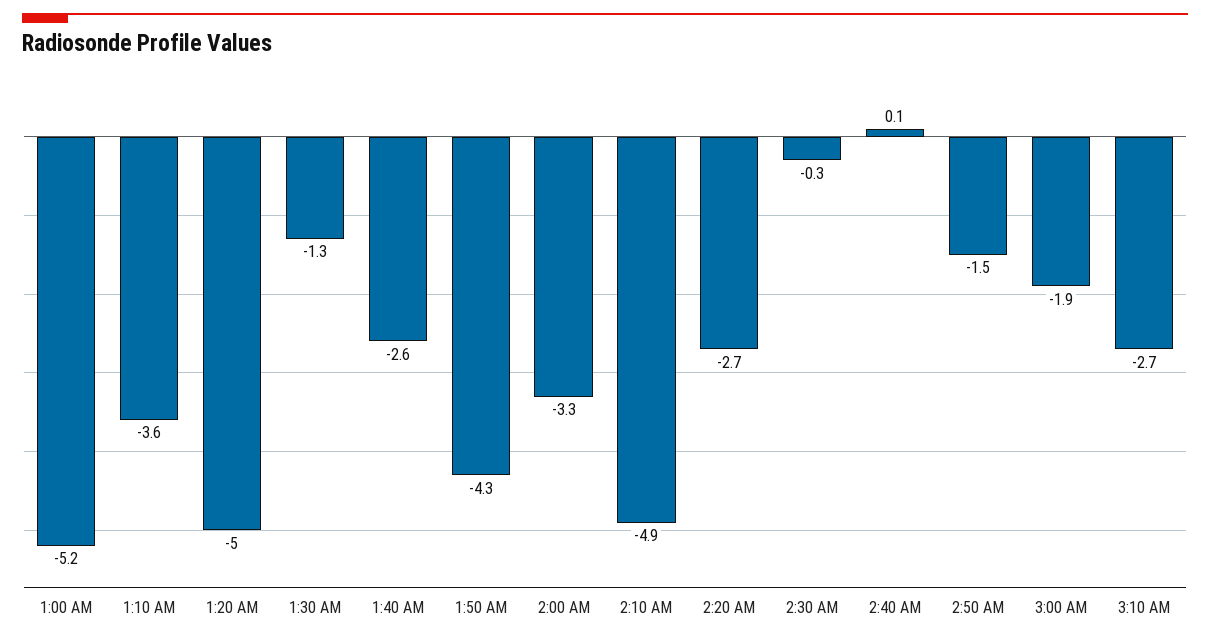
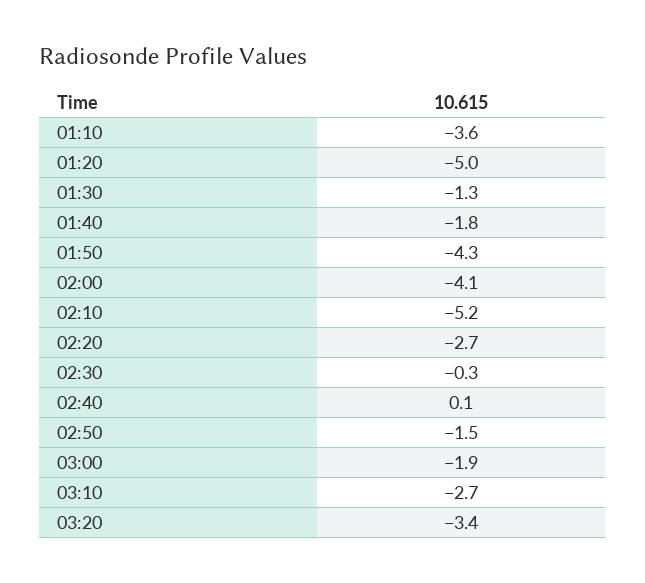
1:00 AM: -5.2 -> none
1:40 AM: -2.6 -> -1.8
2:00 AM: -3.3 -> -4.1
2:10 AM: -4.9 -> -5.2
03:20: none -> -3.4

